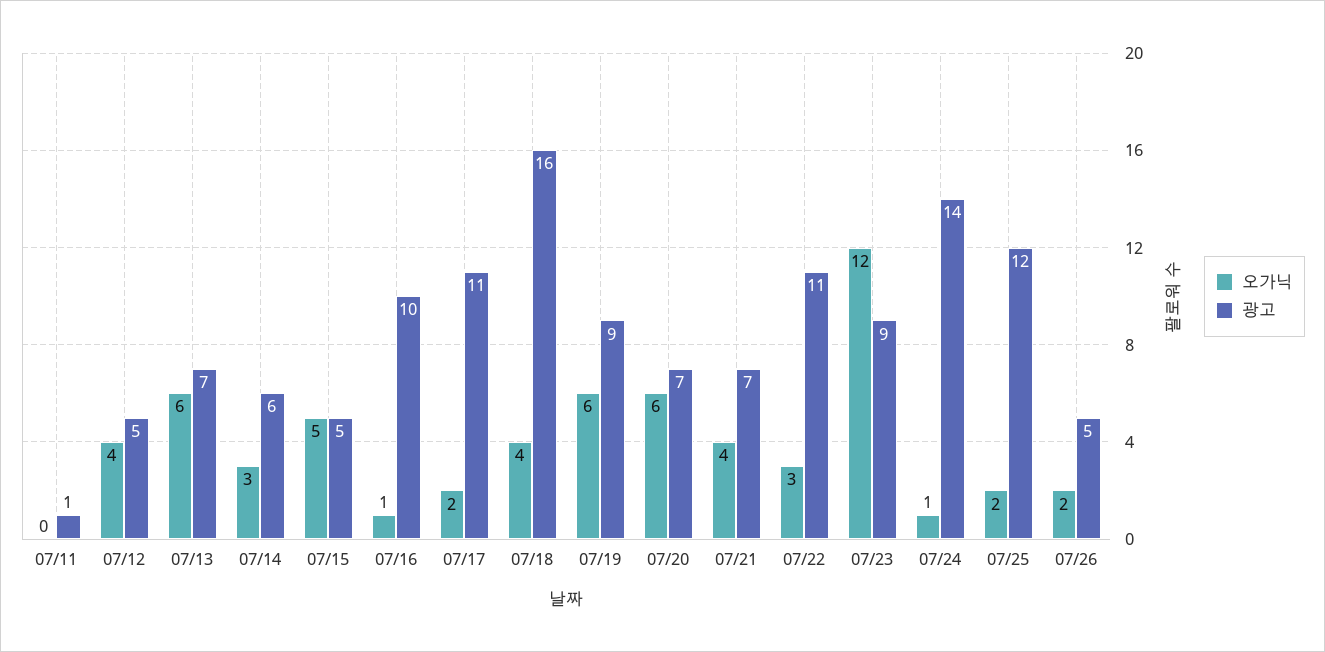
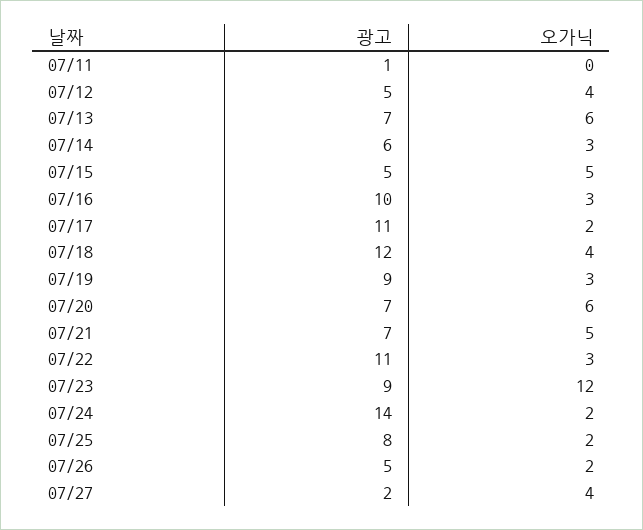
오가닉, 07/16: 1 -> 3
광고, 07/18: 16 -> 12
오가닉, 07/19: 6 -> 3
오가닉, 07/21: 4 -> 5
오가닉, 07/24: 1 -> 2
광고, 07/25: 12 -> 8
광고, 07/27: none -> 2
오가닉, 07/27: none -> 4

